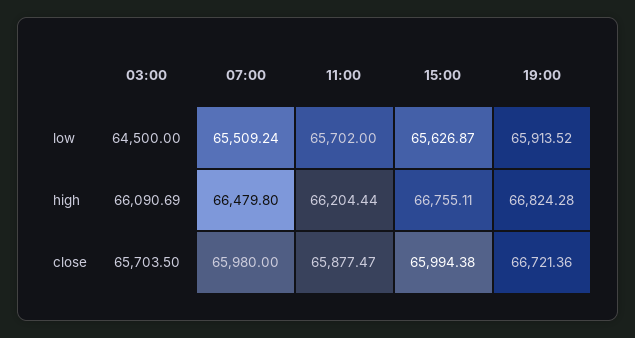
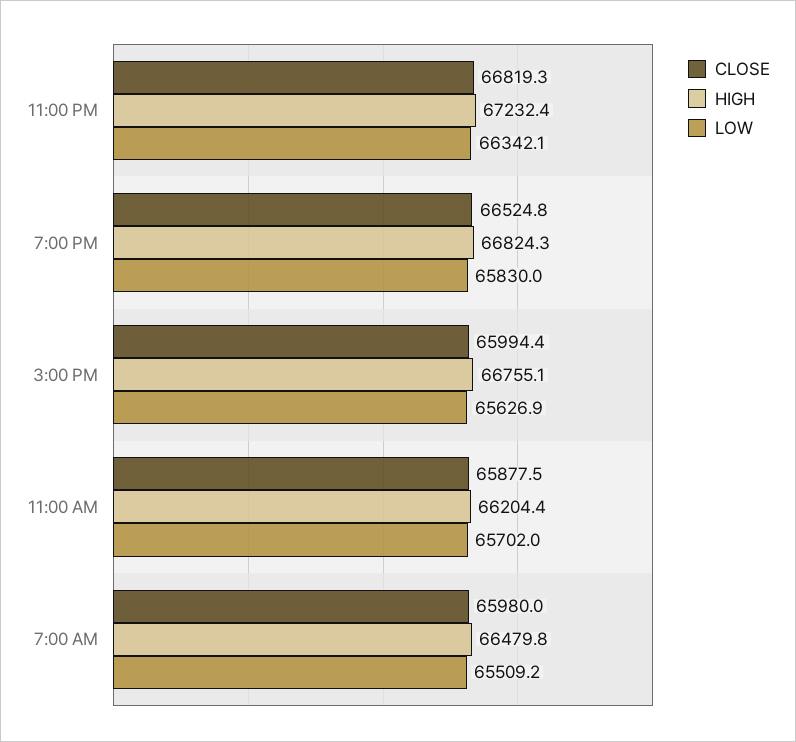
low, 03:00: 64500 -> none
low, 19:00: 65913.52 -> 65830
high, 03:00: 66090.69 -> none
close, 03:00: 65703.5 -> none
close, 19:00: 66721.36 -> 66524.8
close, 11:00 PM: none -> 66819.3
high, 11:00 PM: none -> 67232.4
low, 11:00 PM: none -> 66342.1

